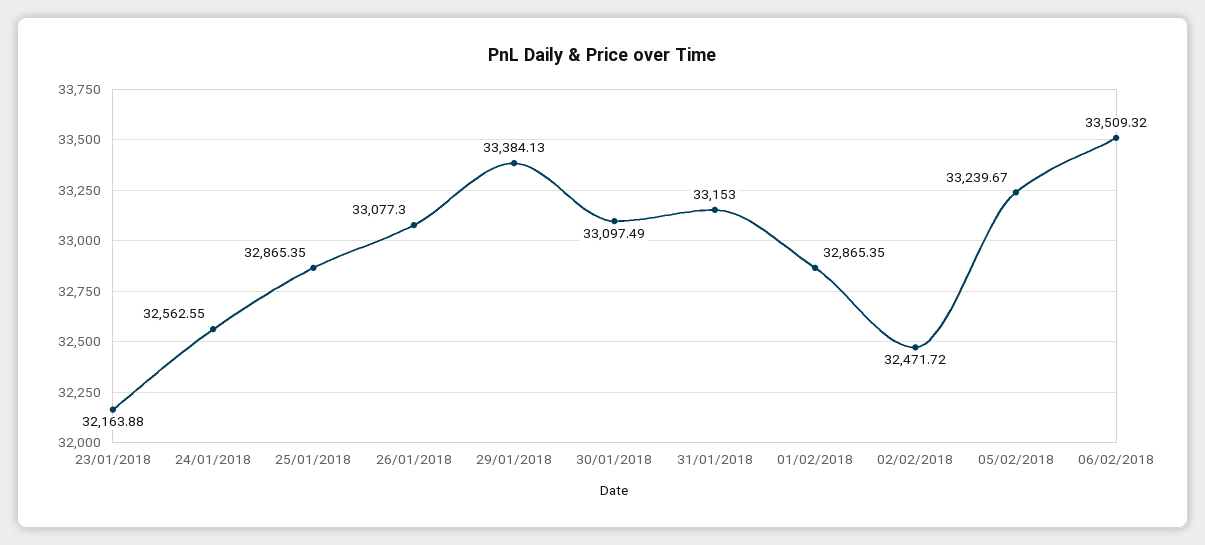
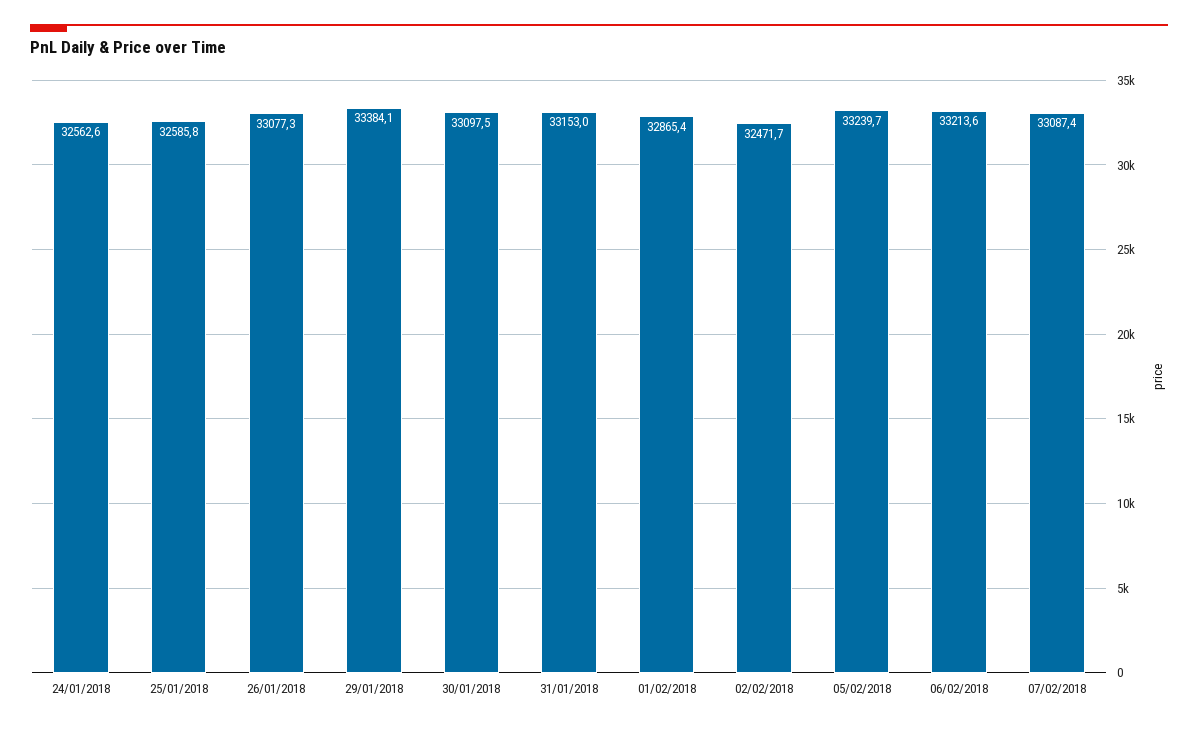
23/01/2018: 32163.88 -> none
25/01/2018: 32865.35 -> 32585.8
06/02/2018: 33509.32 -> 33213.6
07/02/2018: none -> 33087.4

